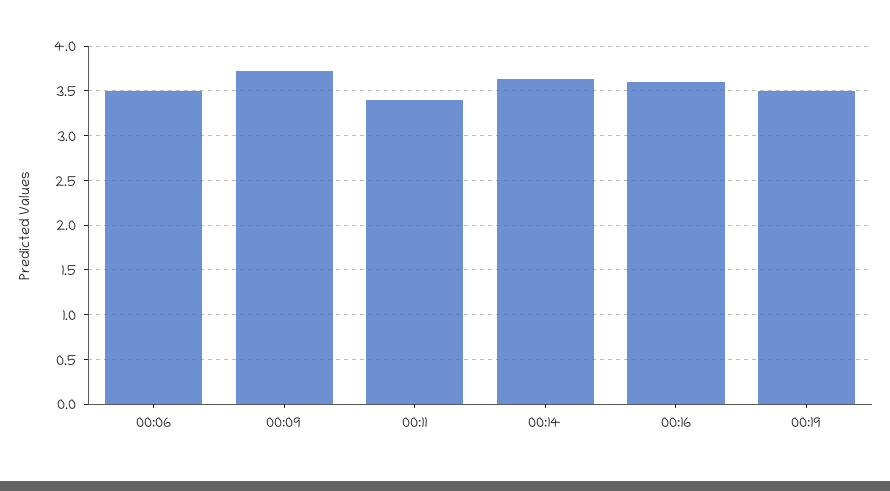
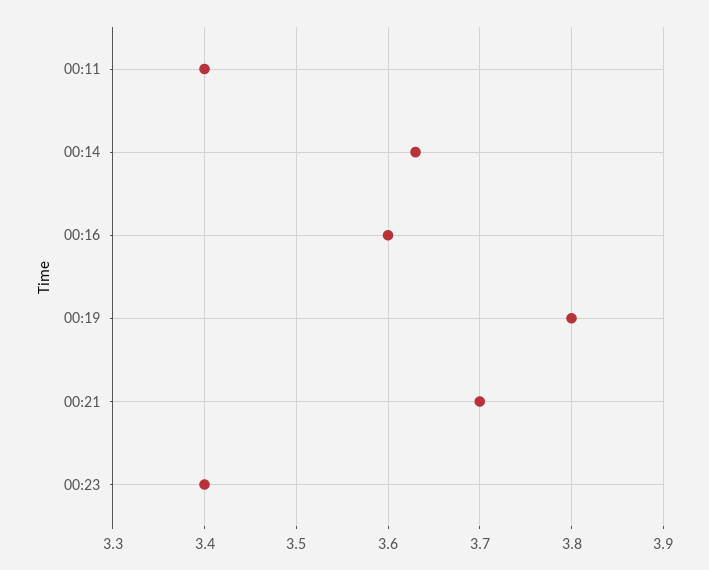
00:06: 3.5 -> none
00:09: 3.7 -> none
00:19: 3.5 -> 3.8
00:21: none -> 3.7
00:23: none -> 3.4

